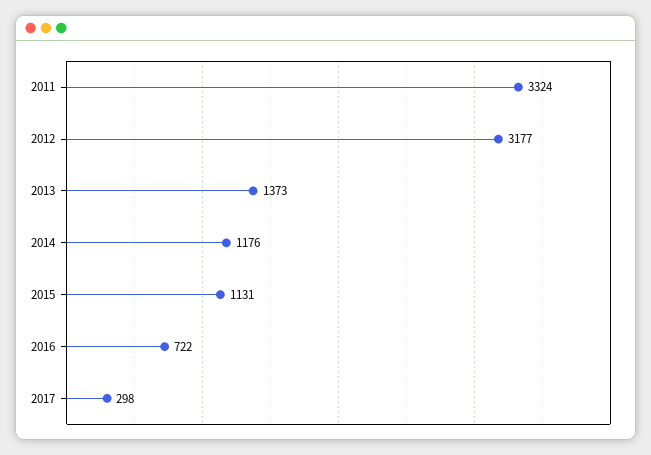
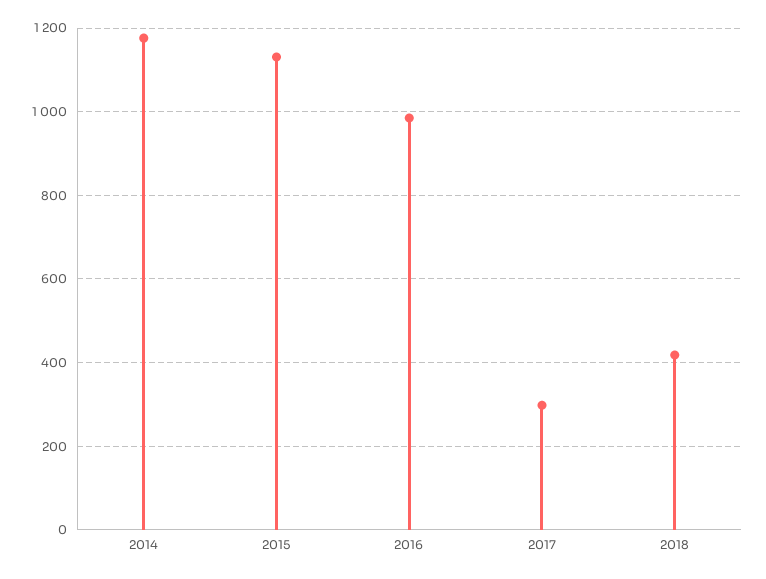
2011: 3324 -> none
2012: 3177 -> none
2013: 1373 -> none
2016: 722 -> 980
2018: none -> 420

